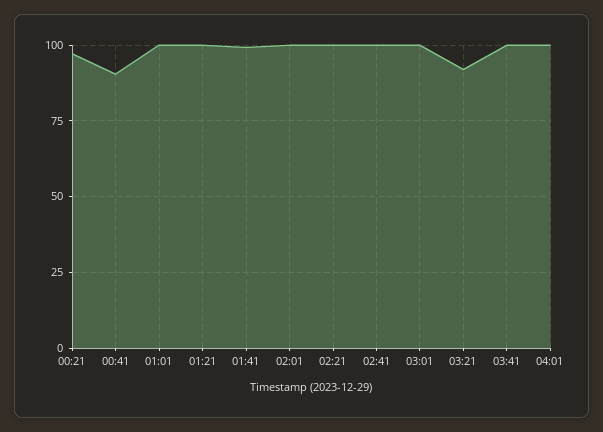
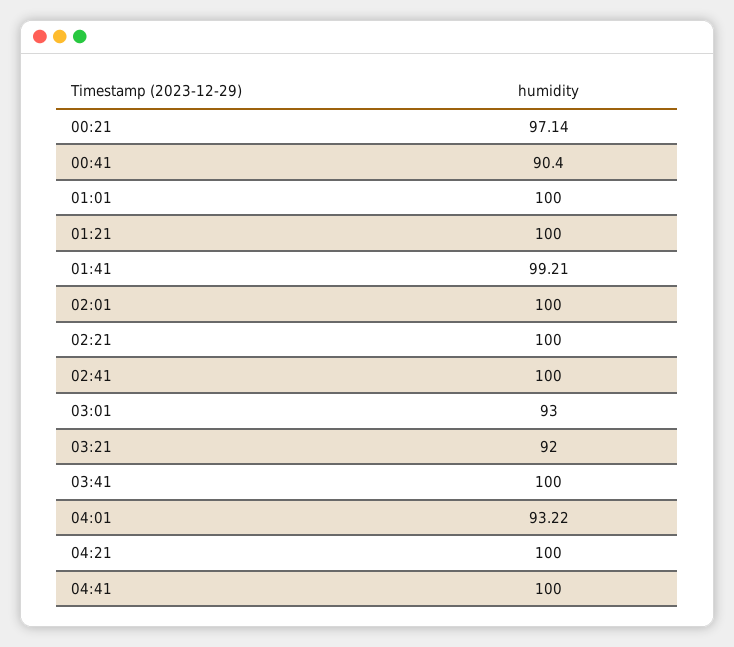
03:01: 100 -> 93
04:01: 100 -> 93.22
04:21: none -> 100
04:41: none -> 100

